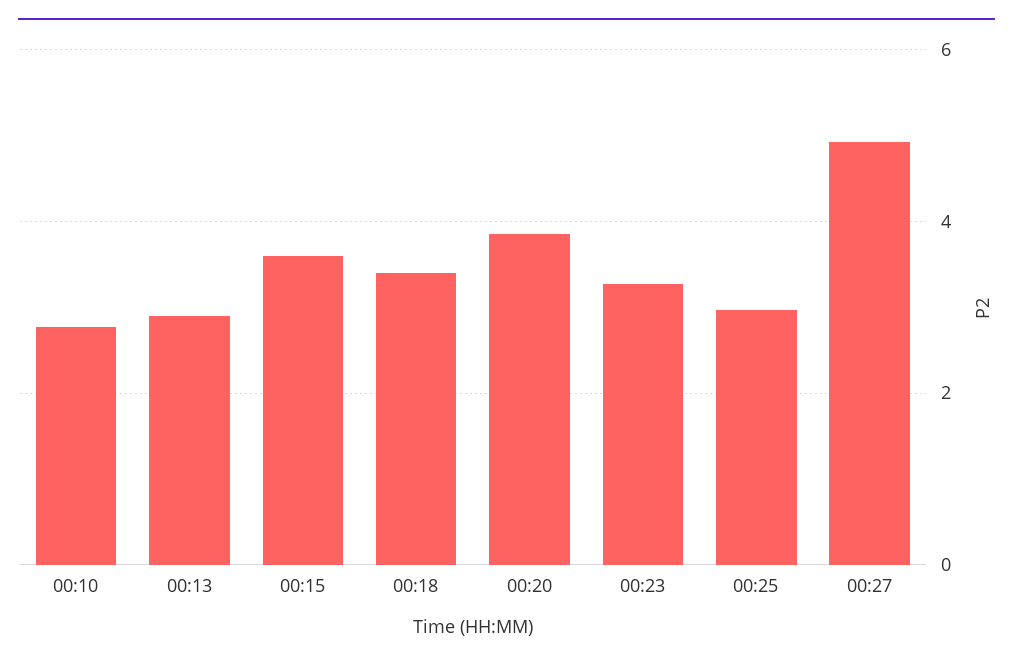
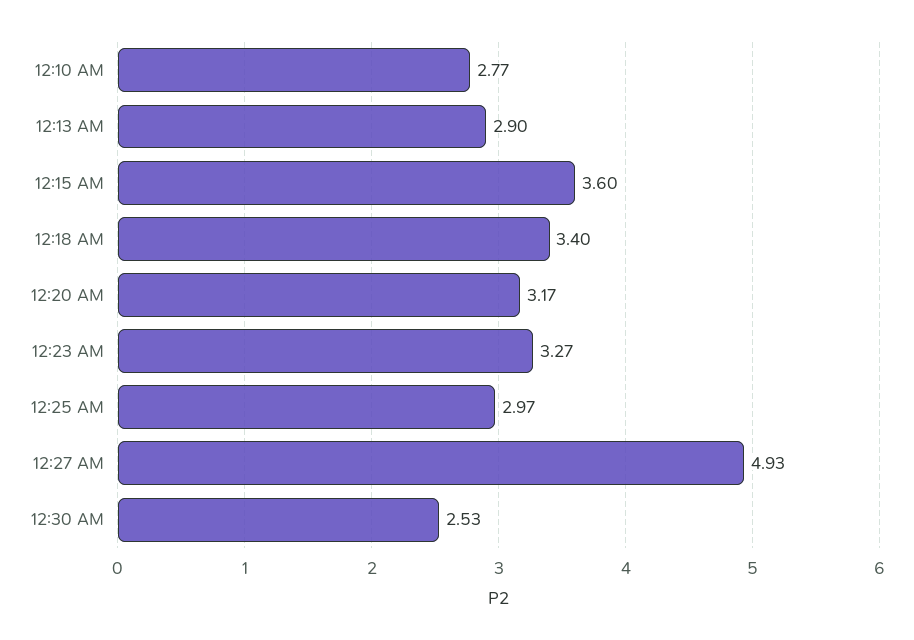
00:20: 3.8 -> 3.17
12:30 AM: none -> 2.53

